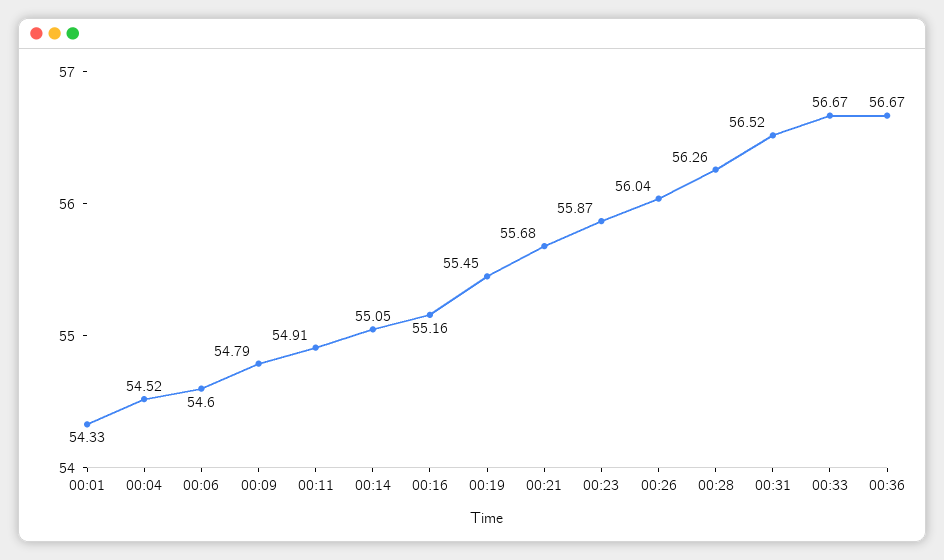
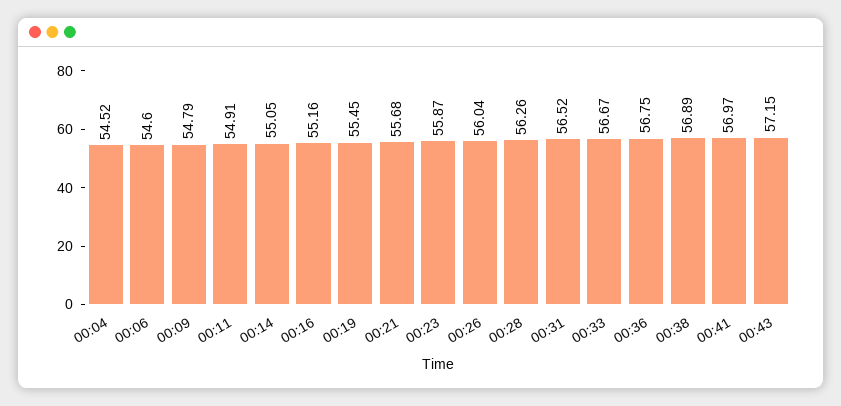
00:01: 54.33 -> none
00:36: 56.67 -> 56.75
00:38: none -> 56.89
00:41: none -> 56.97
00:43: none -> 57.15

